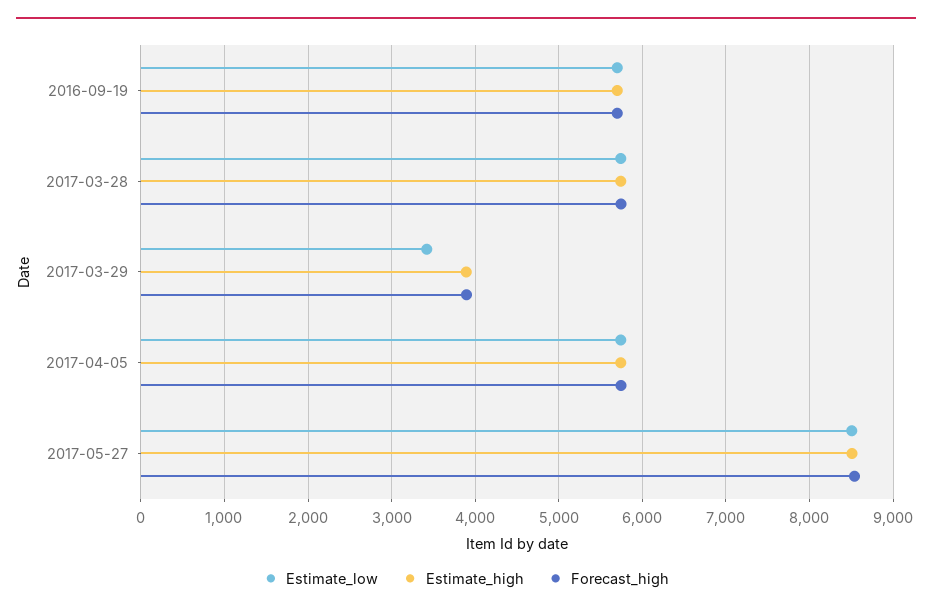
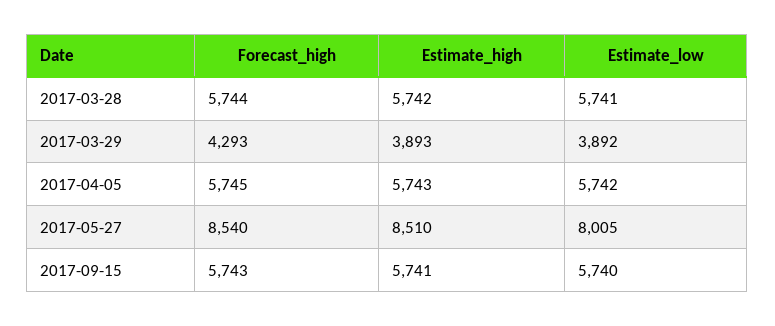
Estimate_low, 2016-09-19: 5700 -> none
Estimate_high, 2016-09-19: 5700 -> none
Forecast_high, 2016-09-19: 5700 -> none
Estimate_low, 2017-03-29: 3400 -> 3892
Forecast_high, 2017-03-29: 3900 -> 4293
Estimate_low, 2017-05-27: 8500 -> 8005
Forecast_high, 2017-09-15: none -> 5743
Estimate_high, 2017-09-15: none -> 5741
Estimate_low, 2017-09-15: none -> 5740

